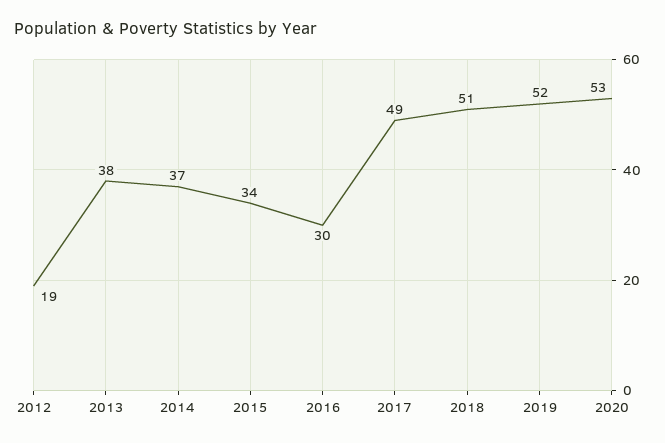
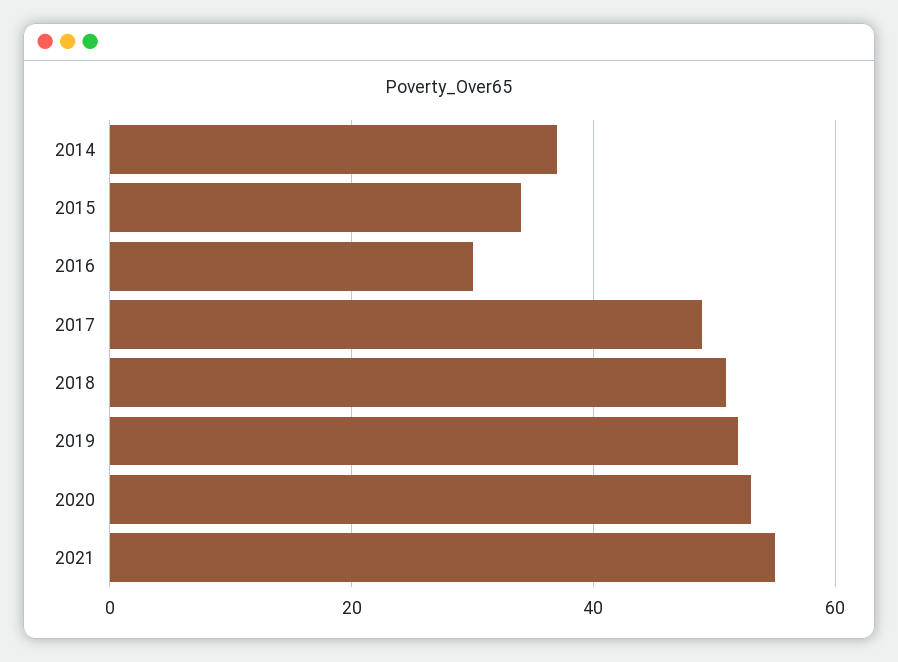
2012: 19 -> none
2013: 38 -> none
2021: none -> 55

